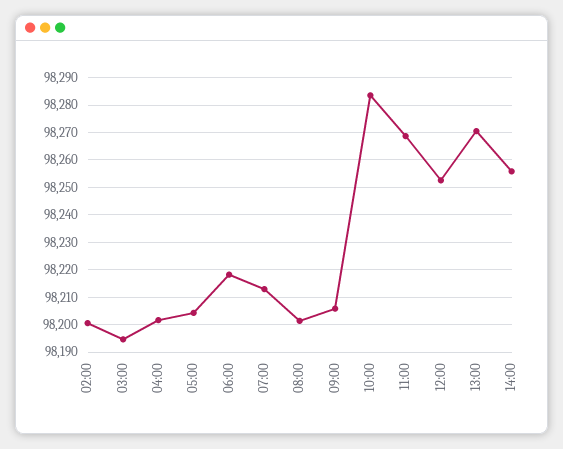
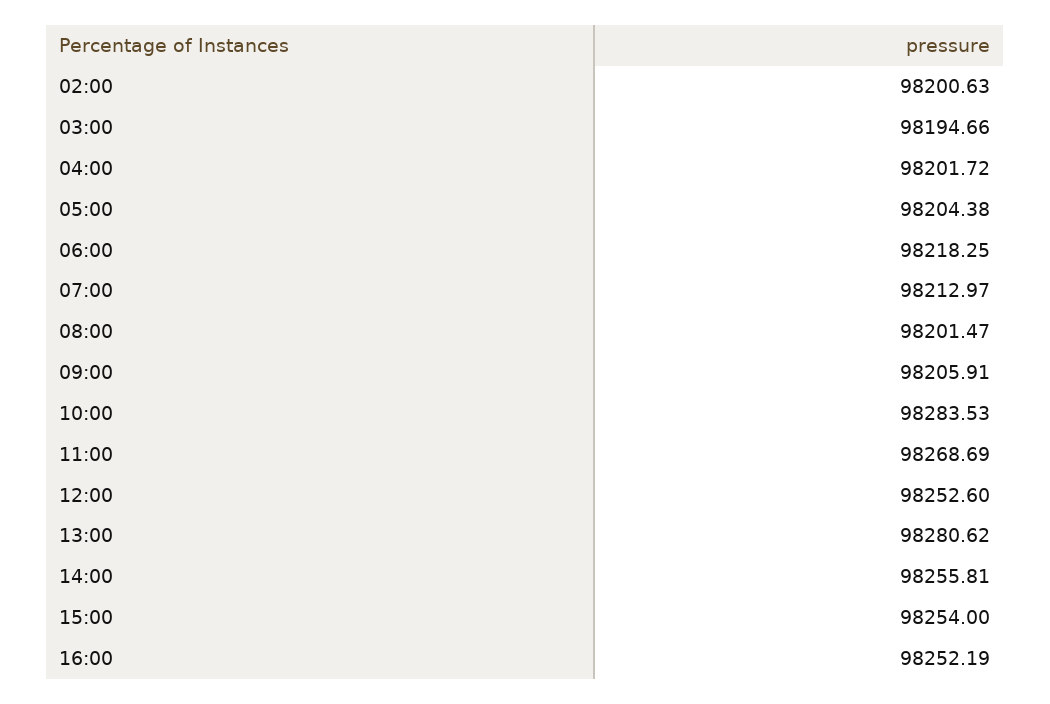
13:00: 98270 -> 98280.62
15:00: none -> 98254
16:00: none -> 98252.19

